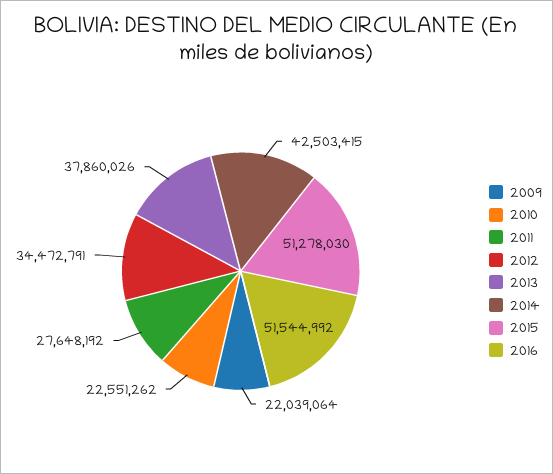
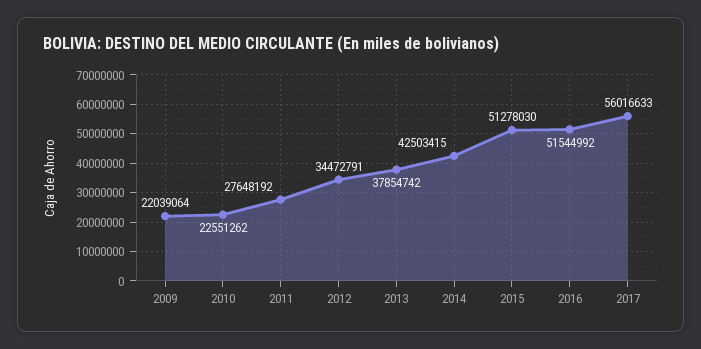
2013: 37860026 -> 37854742
2017: none -> 56016633

